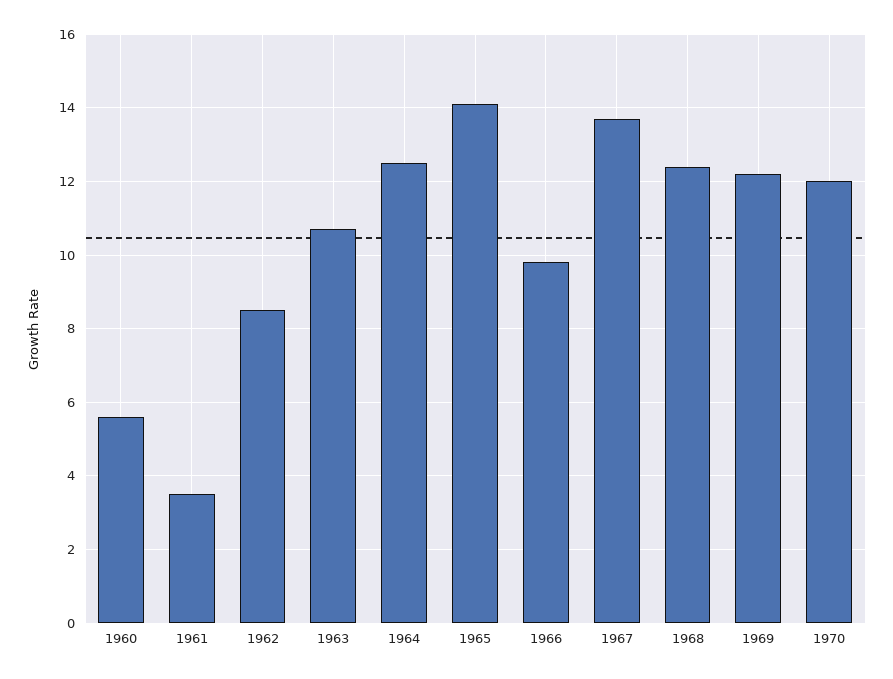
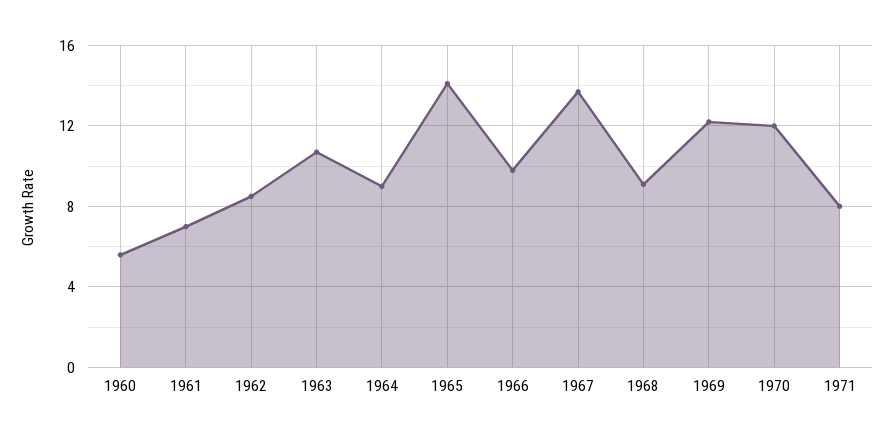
1961: 3.5 -> 7
1964: 12.5 -> 9
1968: 12.5 -> 9
1971: none -> 8

